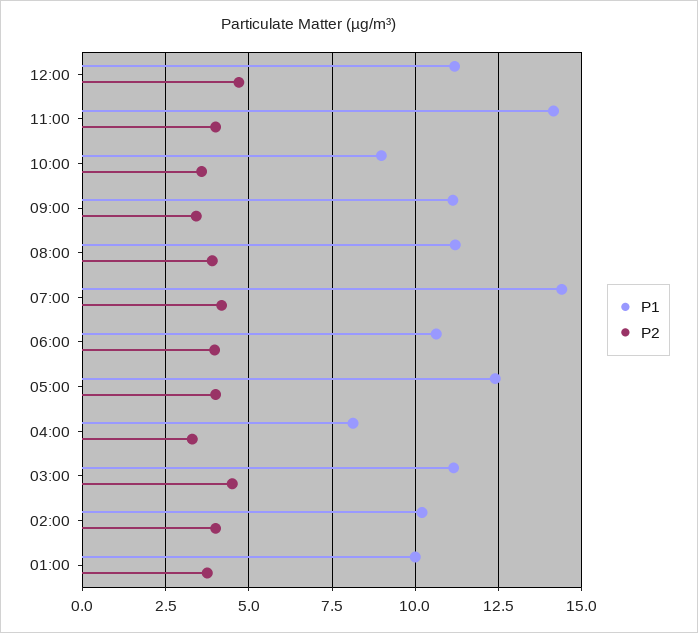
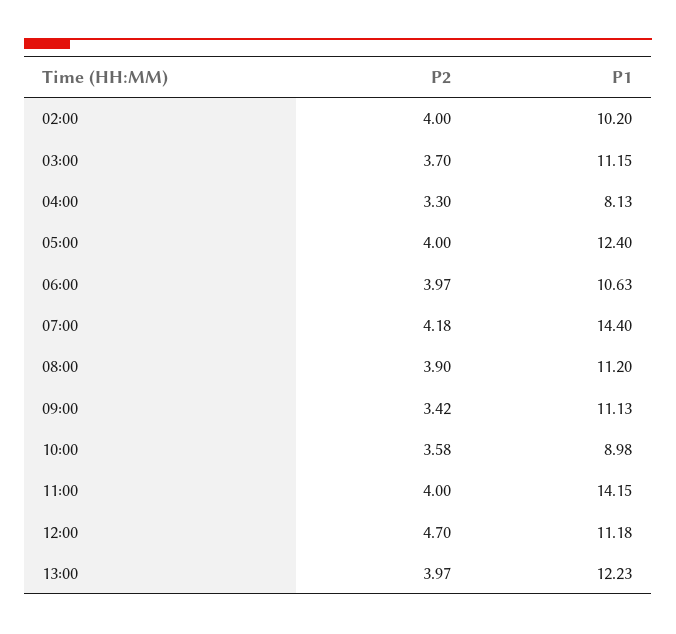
P2, 03:00: 4.5 -> 3.7
P1, 01:00: 10 -> none
P2, 01:00: 3.75 -> none
P2, 13:00: none -> 3.97
P1, 13:00: none -> 12.23

